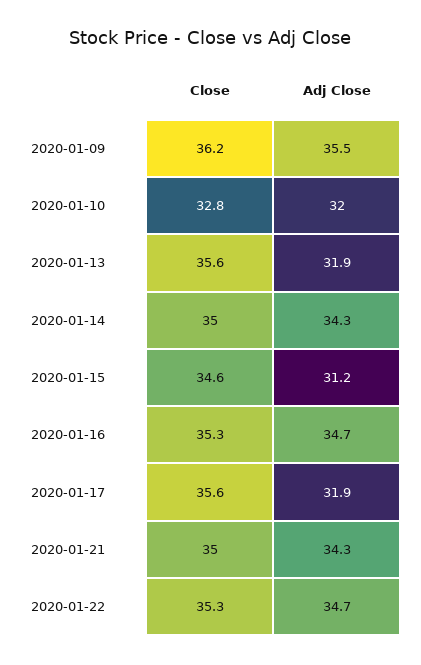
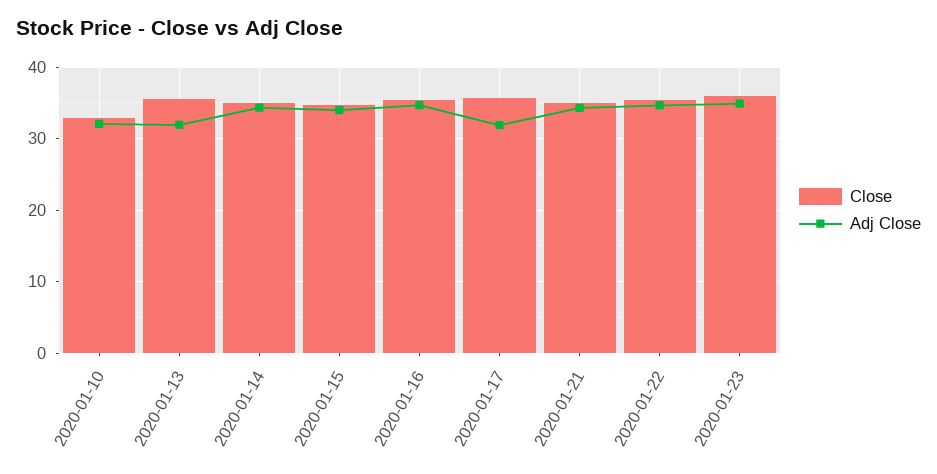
Close, 2020-01-09: 36.2 -> none
Adj Close, 2020-01-09: 35.5 -> none
Adj Close, 2020-01-15: 31.2 -> 34
Close, 2020-01-23: none -> 36
Adj Close, 2020-01-23: none -> 35

